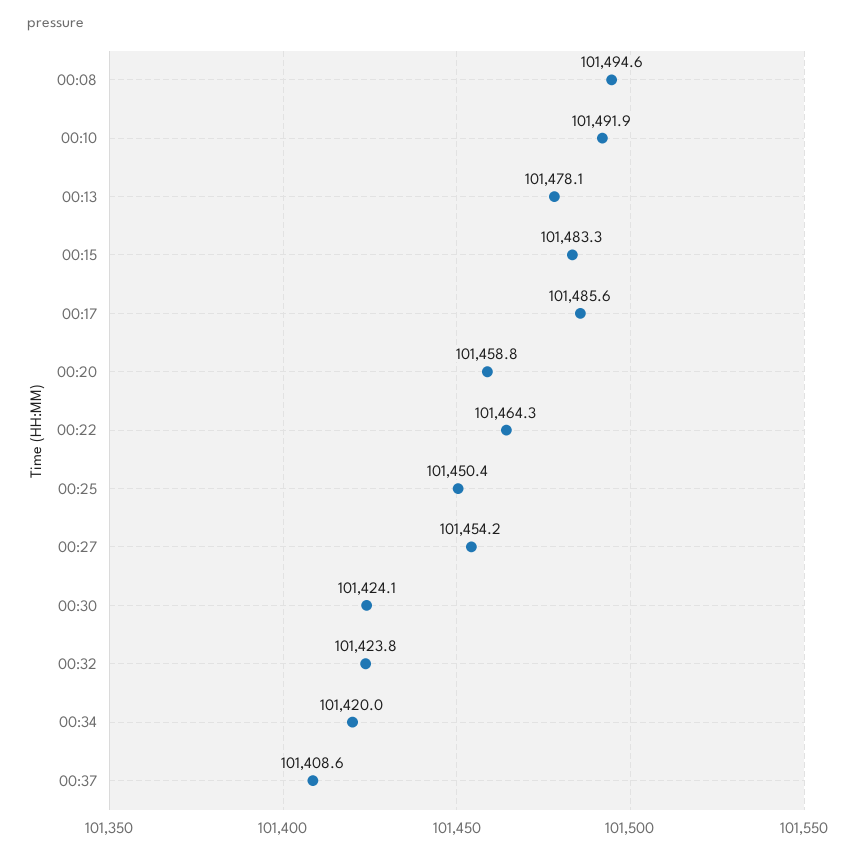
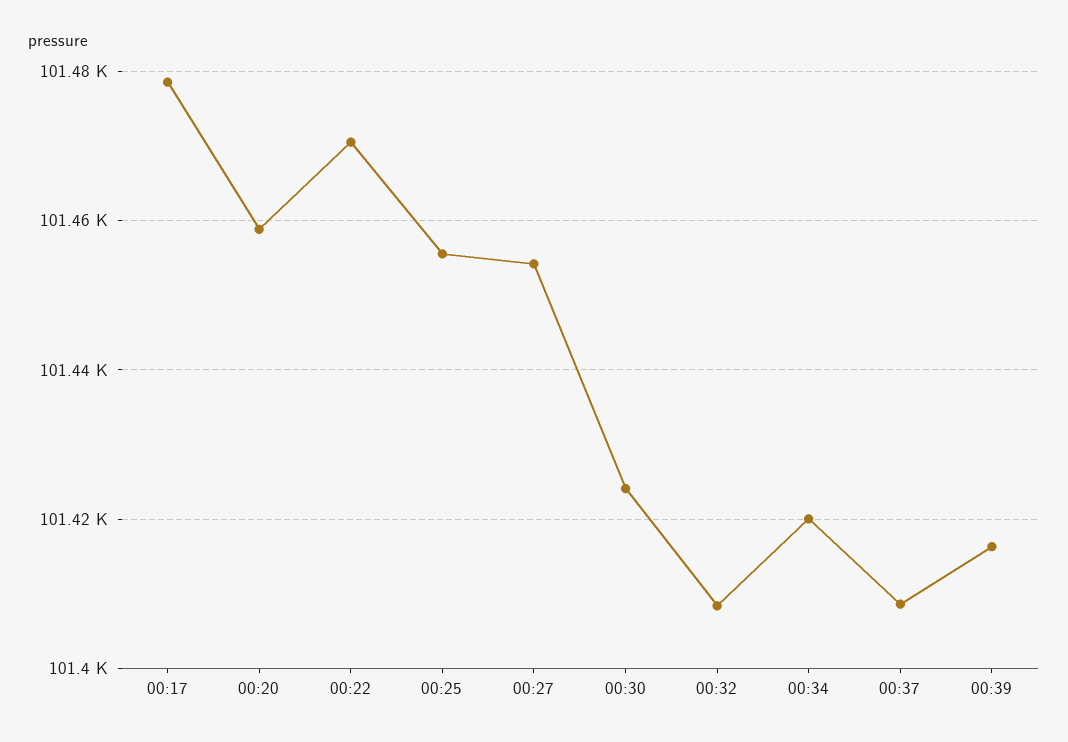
00:08: 101494.6 -> none
00:10: 101491.9 -> none
00:13: 101478.1 -> none
00:15: 101483.3 -> none
00:17: 101485.6 -> 101478
00:22: 101464.3 -> 101470
00:25: 101450.4 -> 101456
00:32: 101423.8 -> 101408
00:39: none -> 101416

